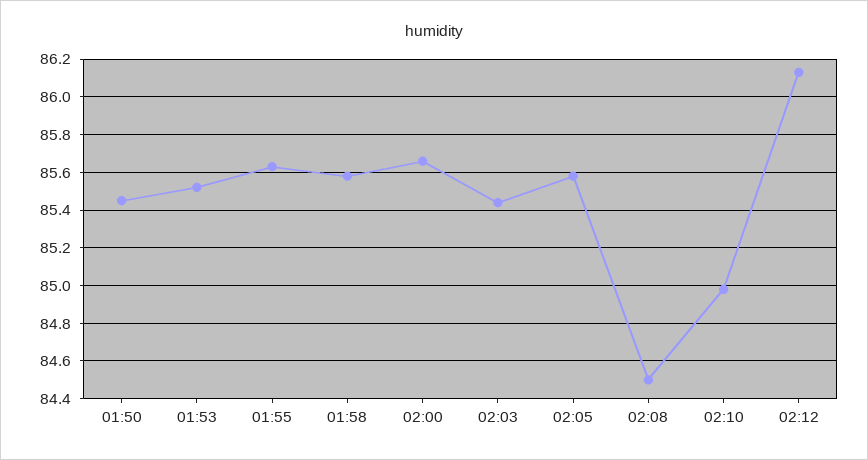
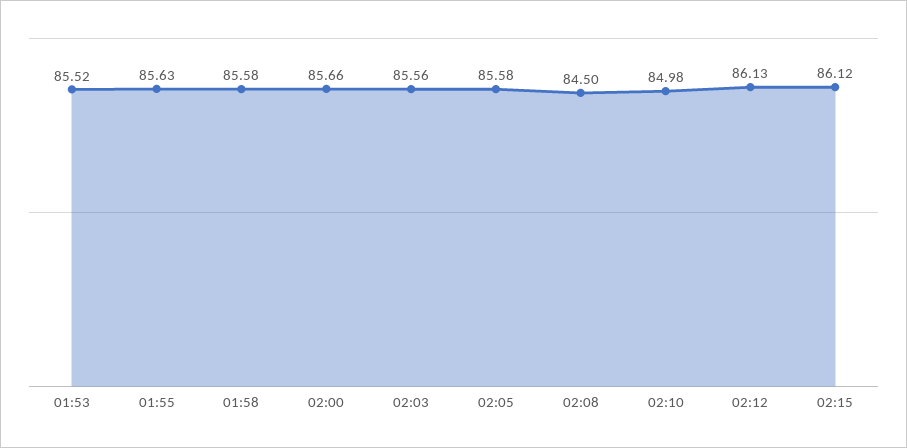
01:50: 85.45 -> none
02:03: 85.45 -> 85.56
02:15: none -> 86.12

